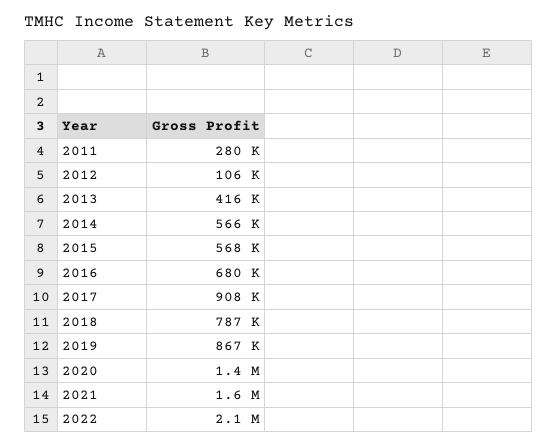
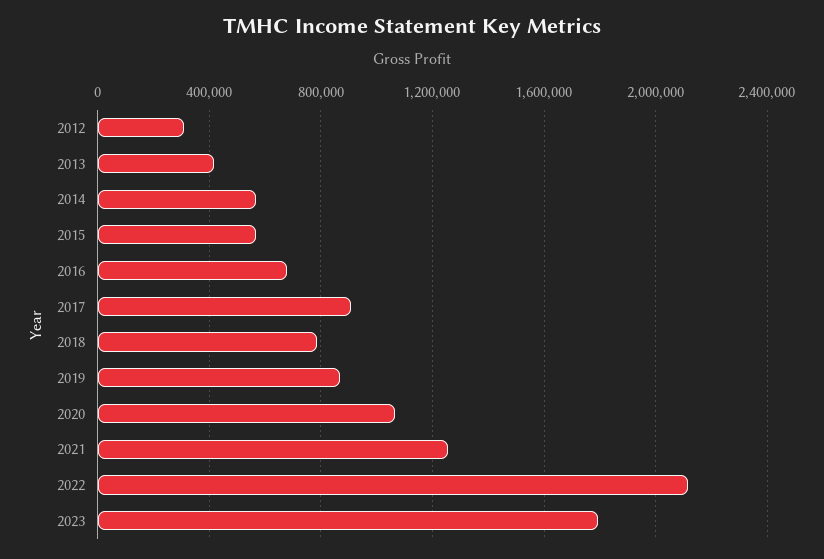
2011: 280000 -> none
2012: 106000 -> 300000
2020: 1400000 -> 1050000
2021: 1600000 -> 1250000
2023: none -> 1800000

